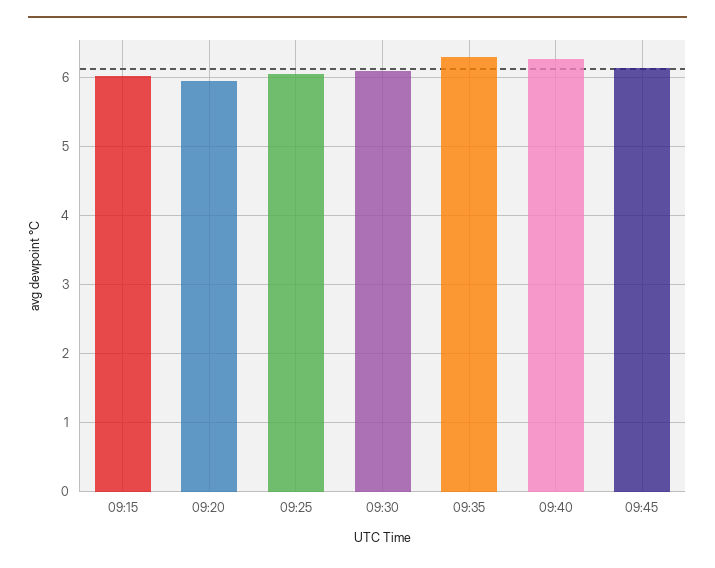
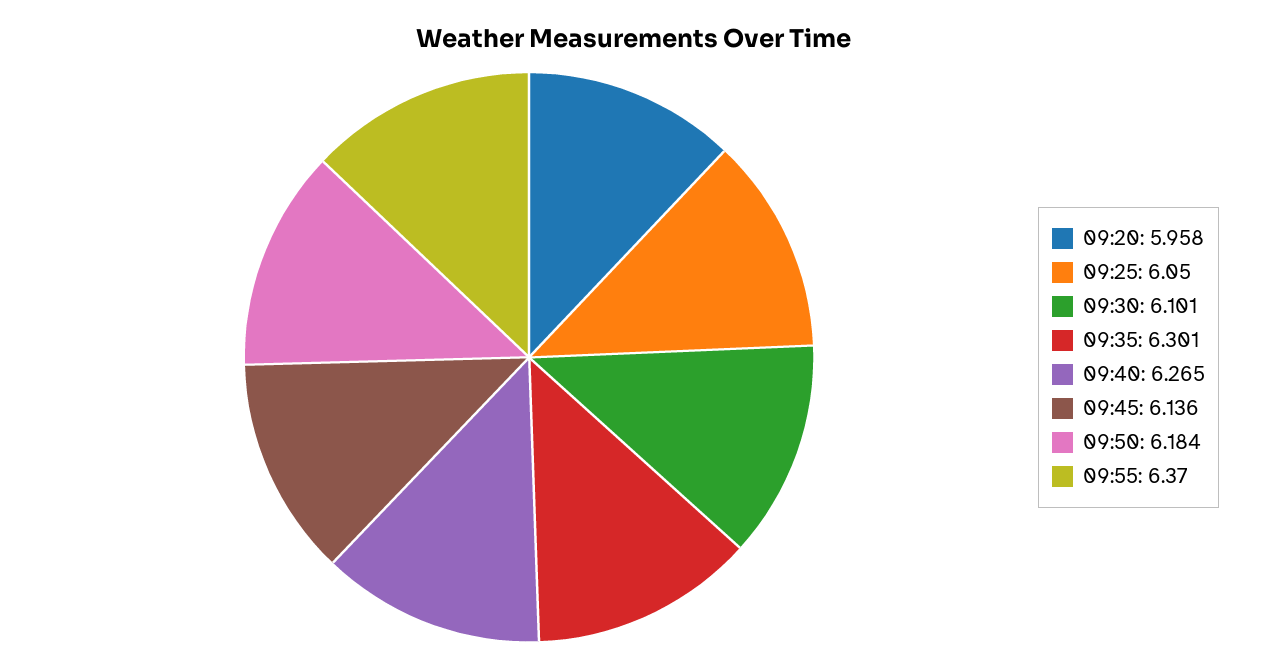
09:15: 6 -> none
09:50: none -> 6.184
09:55: none -> 6.37

